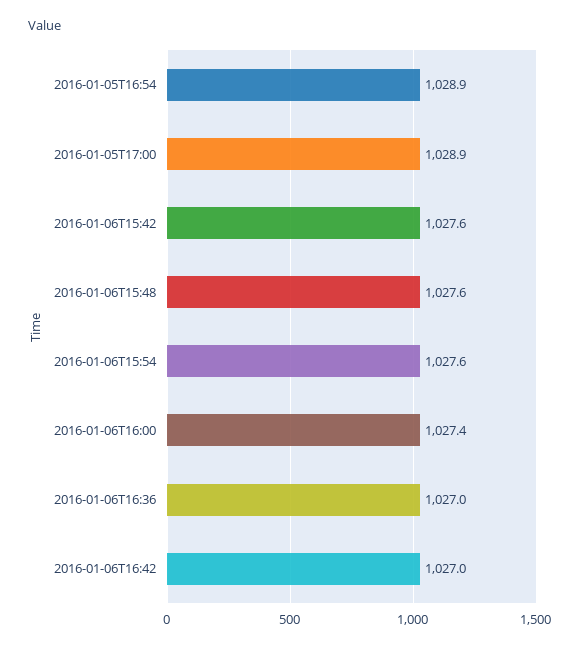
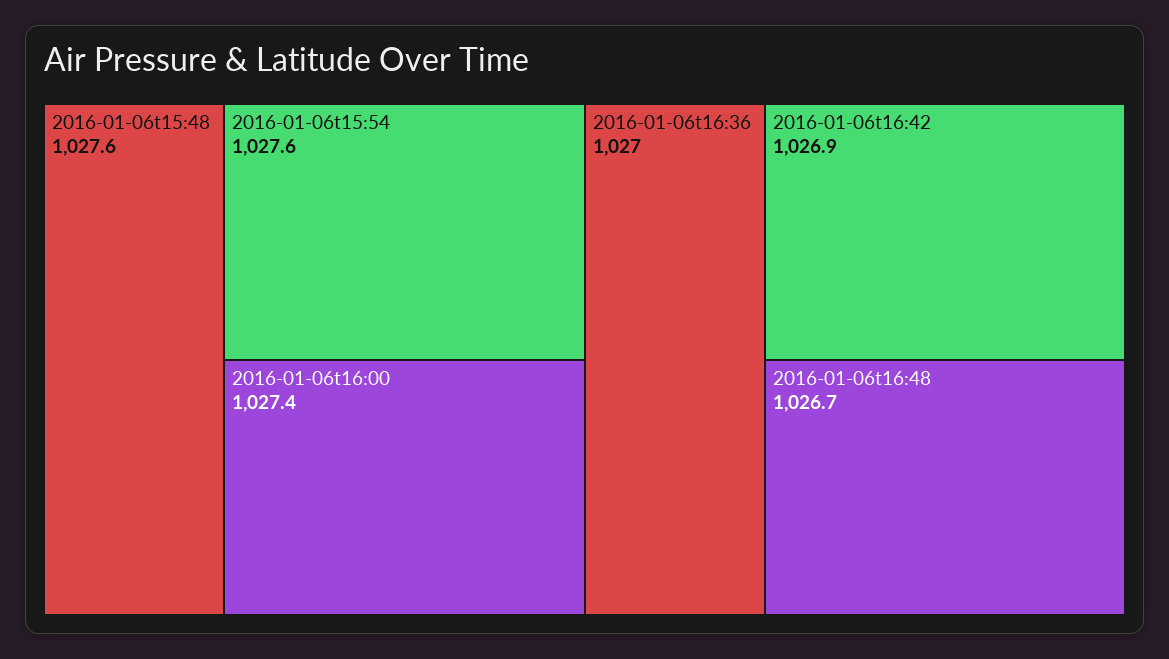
2016-01-05T16:54: 1028.9 -> none
2016-01-05T17:00: 1028.9 -> none
2016-01-06T15:42: 1027.6 -> none
2016-01-06T16:42: 1027 -> 1026.9
2016-01-06t16:48: none -> 1026.7

